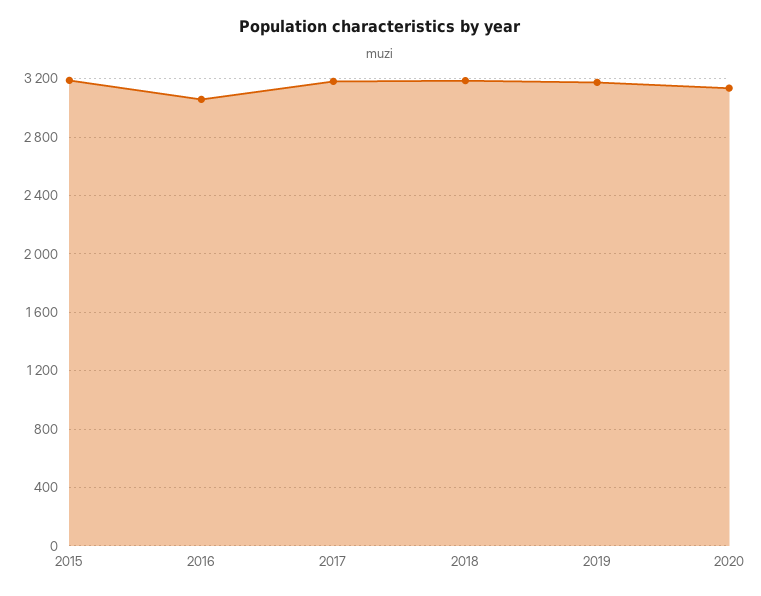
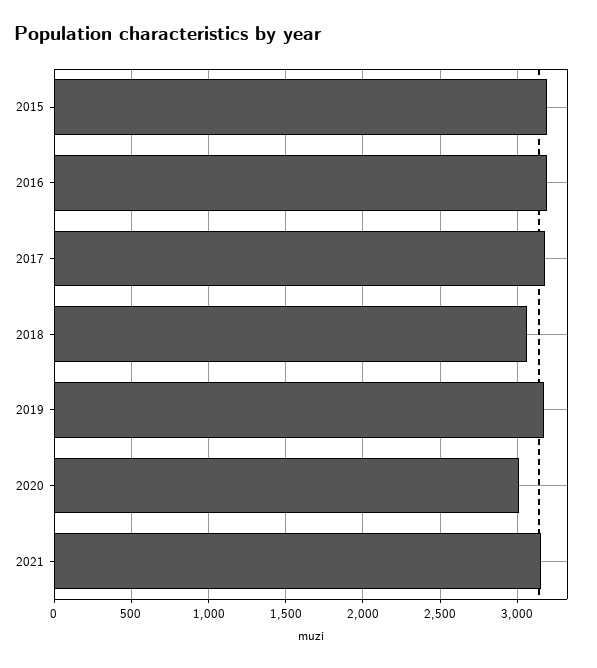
2016: 3050 -> 3200
2018: 3200 -> 3050
2020: 3150 -> 3000
2021: none -> 3150

